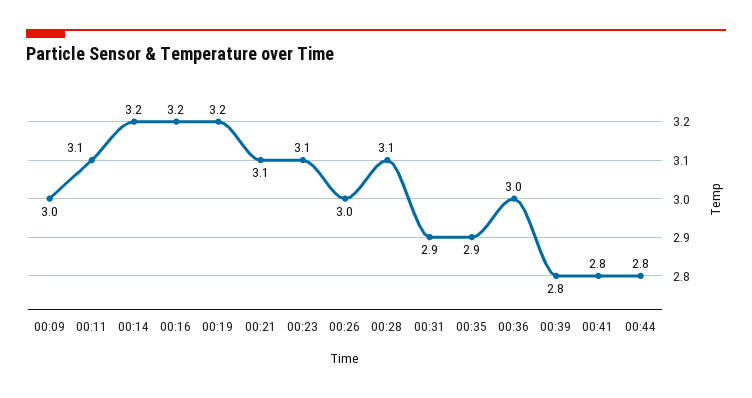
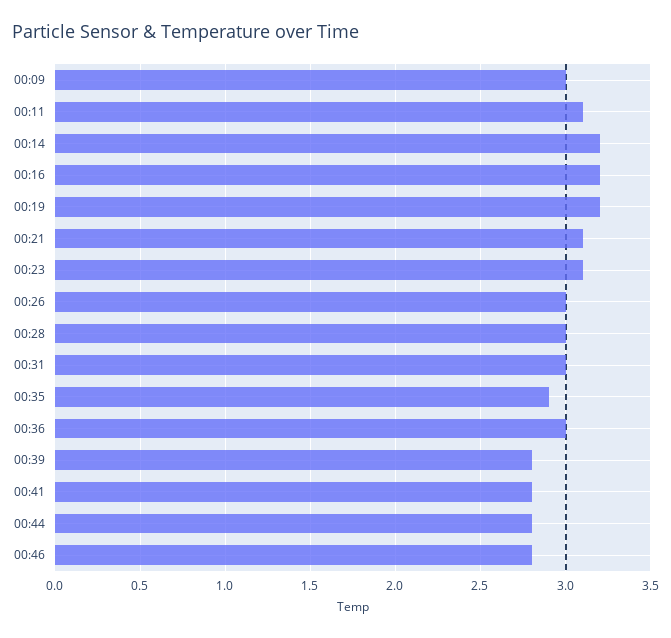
00:28: 3.1 -> 3
00:31: 2.9 -> 3
00:46: none -> 2.8

